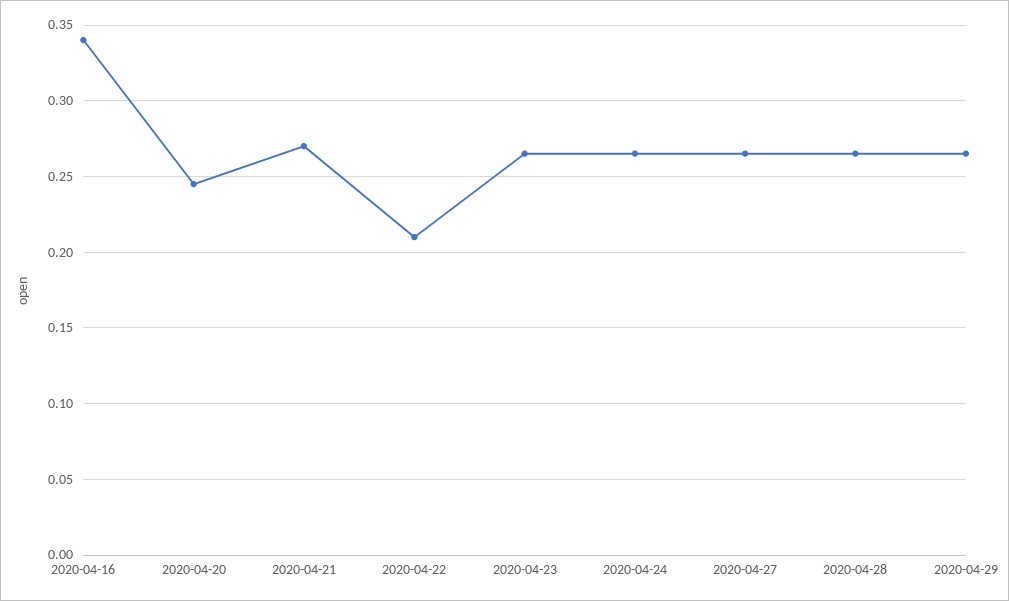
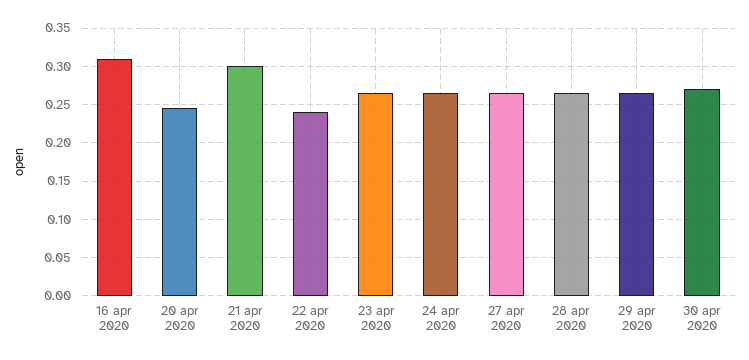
2020-04-16: 0.34 -> 0.31
2020-04-21: 0.27 -> 0.3
2020-04-22: 0.21 -> 0.24
30 apr 2020: none -> 0.27

